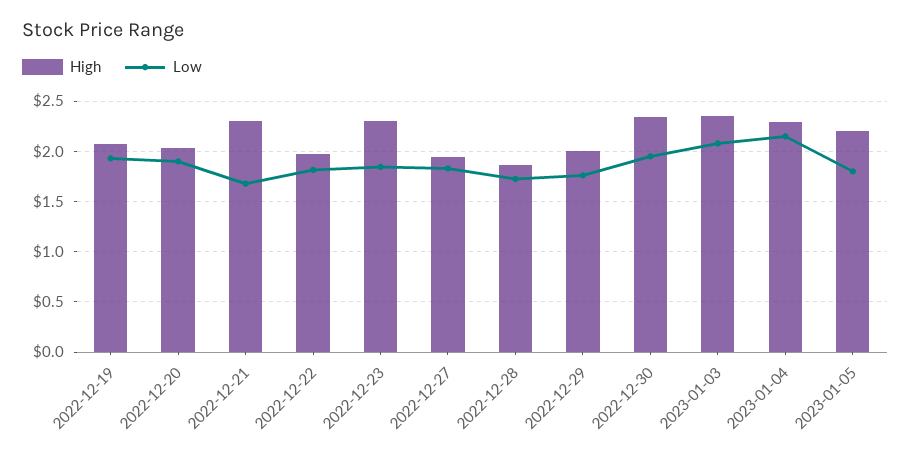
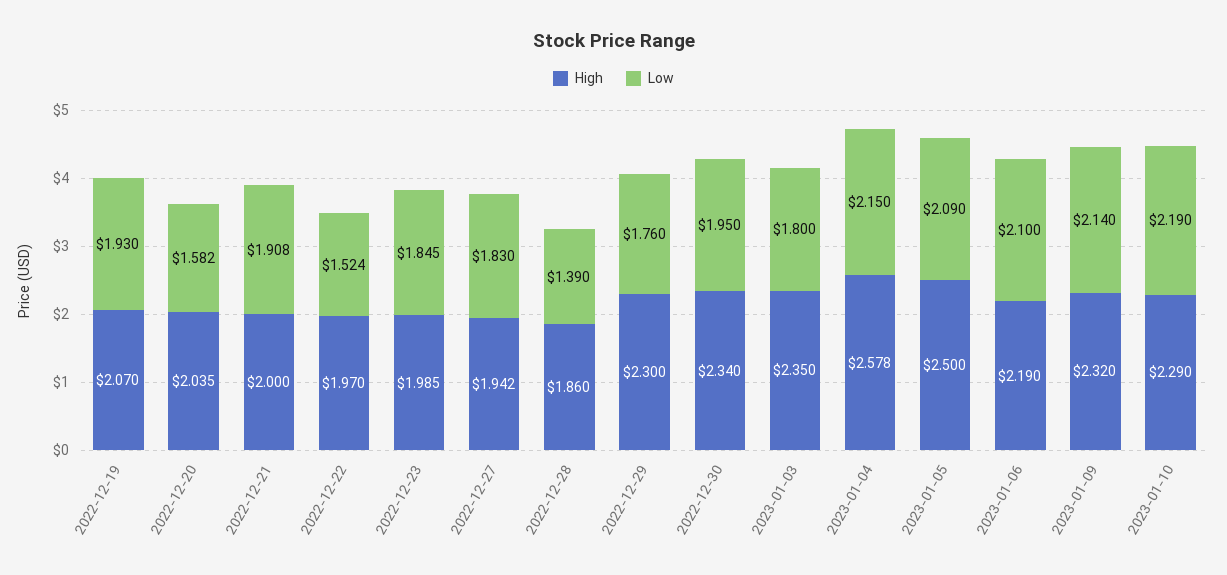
Low, 2022-12-20: 1.9 -> 1.582
High, 2022-12-21: 2.3 -> 2
Low, 2022-12-21: 1.7 -> 1.908
Low, 2022-12-22: 1.8 -> 1.524
High, 2022-12-23: 2.3 -> 1.985
Low, 2022-12-28: 1.7 -> 1.39
High, 2022-12-29: 2 -> 2.3
Low, 2023-01-03: 2.1 -> 1.8
High, 2023-01-04: 2.3 -> 2.578
High, 2023-01-05: 2.2 -> 2.5
Low, 2023-01-05: 1.8 -> 2.09
High, 2023-01-06: none -> 2.19
Low, 2023-01-06: none -> 2.1
High, 2023-01-09: none -> 2.32
Low, 2023-01-09: none -> 2.14
High, 2023-01-10: none -> 2.29
Low, 2023-01-10: none -> 2.19

